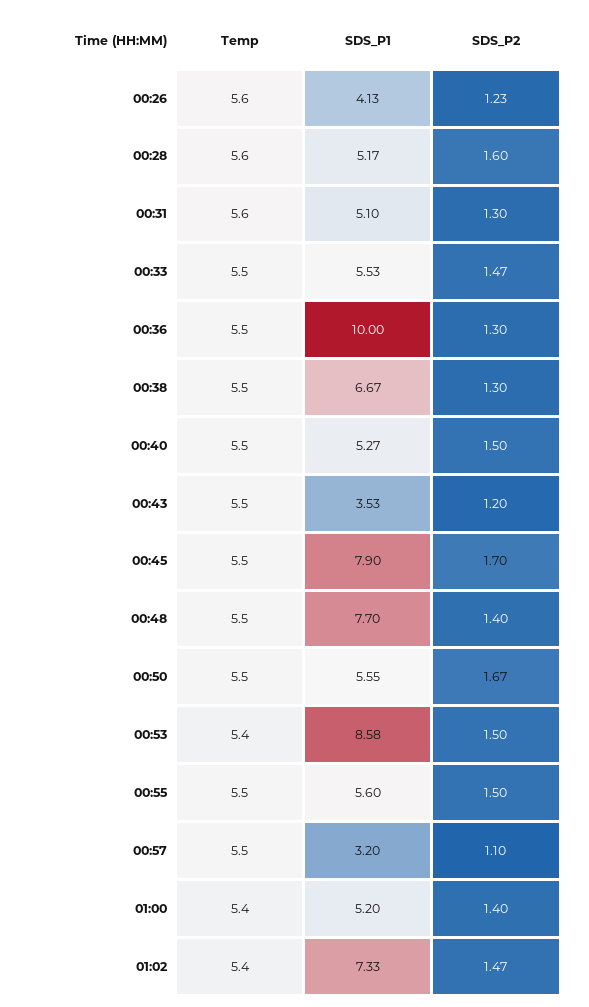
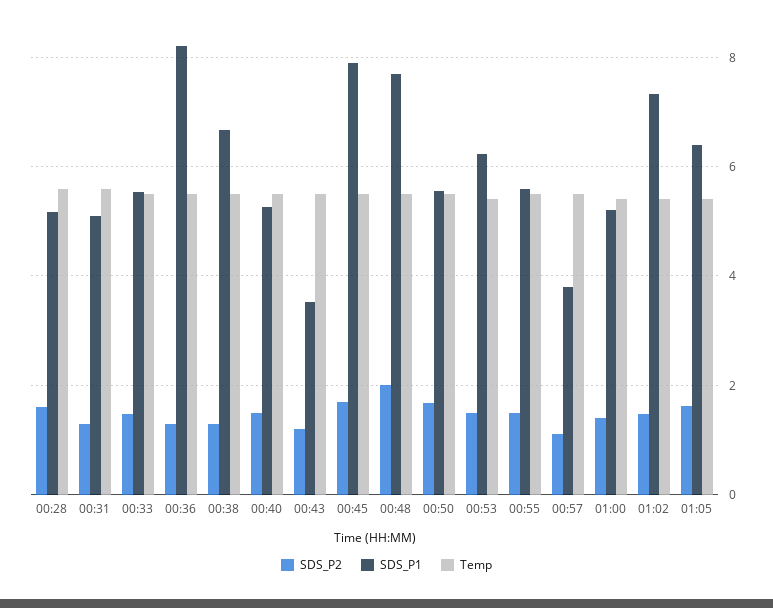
Temp, 00:26: 5.6 -> none
SDS_P1, 00:26: 4.13 -> none
SDS_P2, 00:26: 1.23 -> none
SDS_P1, 00:36: 10 -> 8.2
SDS_P2, 00:48: 1.4 -> 2
SDS_P1, 00:53: 8.58 -> 6.2
SDS_P1, 00:57: 3.2 -> 3.8
SDS_P2, 01:05: none -> 1.6
SDS_P1, 01:05: none -> 6.4
Temp, 01:05: none -> 5.4

